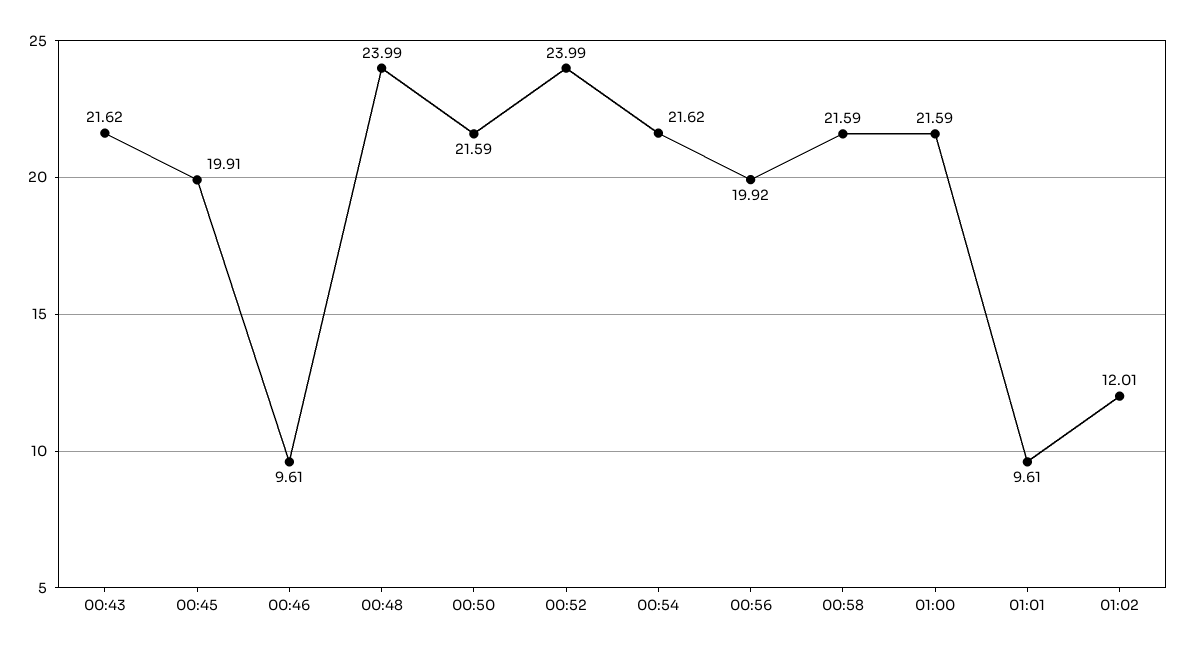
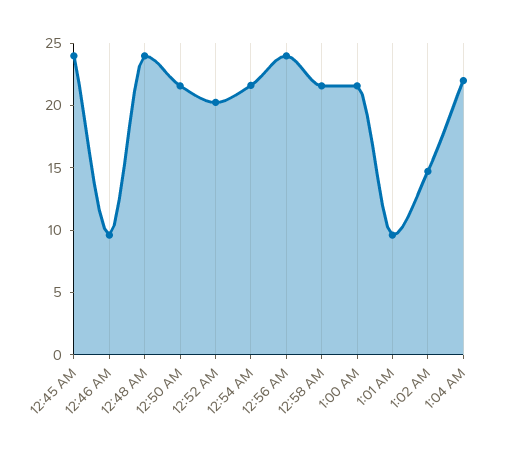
00:43: 21.62 -> none
00:45: 19.91 -> 24
00:52: 23.99 -> 20
00:56: 19.92 -> 24
01:02: 12.01 -> 15
1:04 AM: none -> 22

